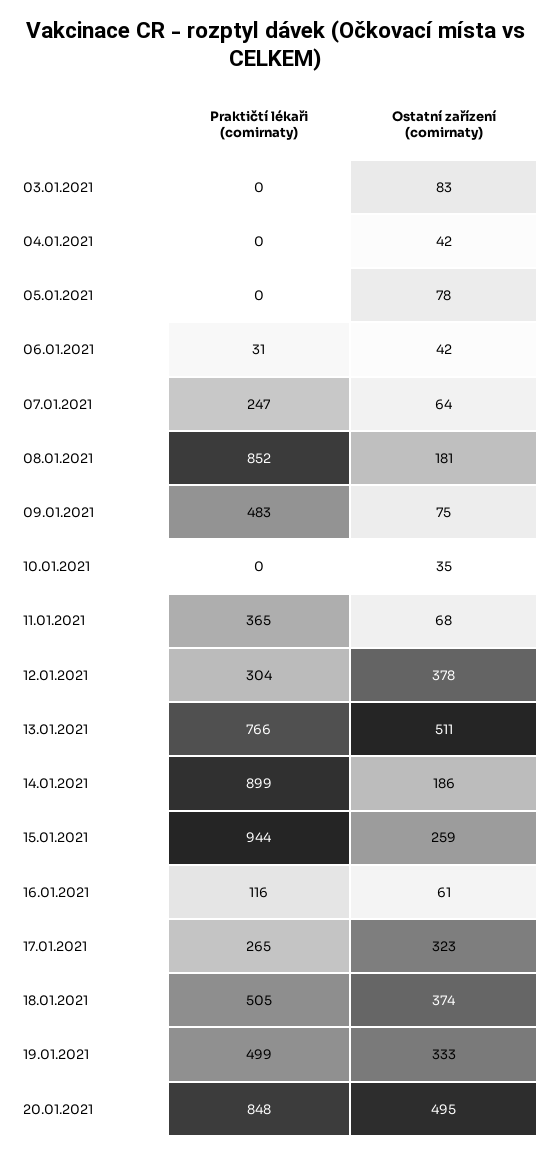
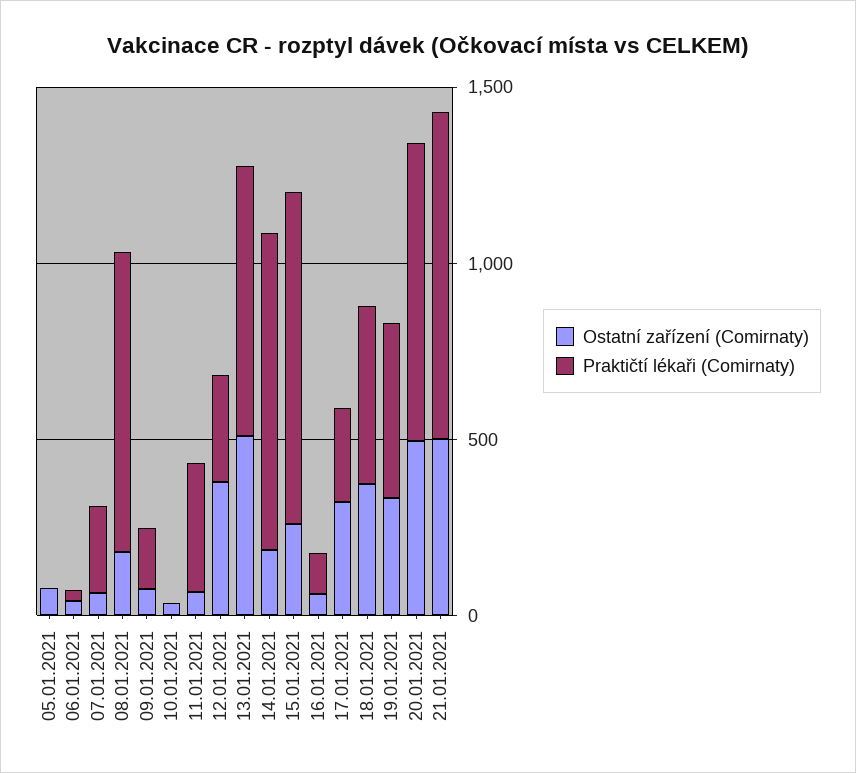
Praktičtí lékaři (comirnaty), 03.01.2021: 0 -> none
Ostatní zařízení (comirnaty), 03.01.2021: 83 -> none
Praktičtí lékaři (comirnaty), 04.01.2021: 0 -> none
Ostatní zařízení (comirnaty), 04.01.2021: 42 -> none
Praktičtí lékaři (comirnaty), 09.01.2021: 483 -> 200
Ostatní zařízení (comirnaty), 21.01.2021: none -> 500
Praktičtí lékaři (comirnaty), 21.01.2021: none -> 900

